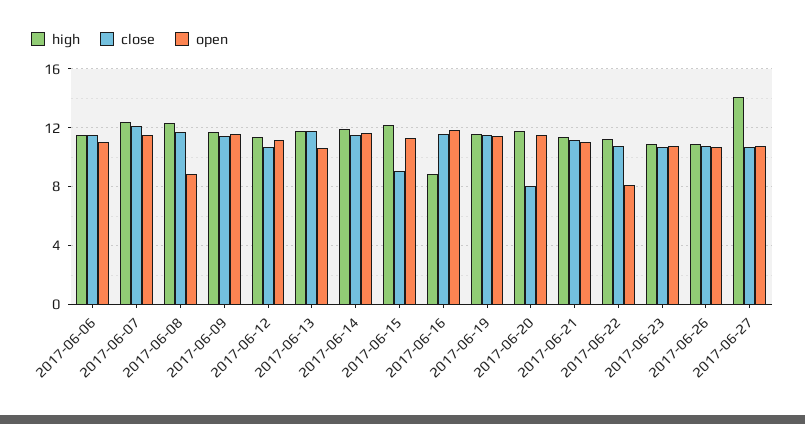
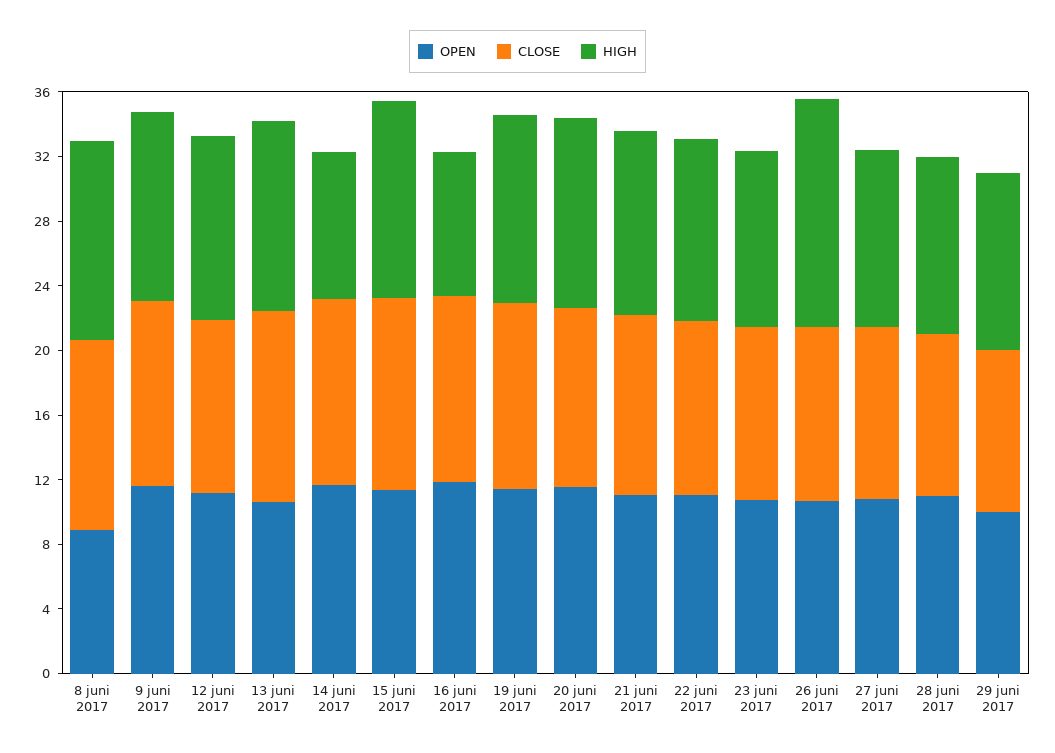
high, 2017-06-06: 11.5 -> none
close, 2017-06-06: 11.5 -> none
open, 2017-06-06: 11 -> none
high, 2017-06-07: 12.5 -> none
close, 2017-06-07: 12 -> none
open, 2017-06-07: 11.5 -> none
high, 2017-06-14: 12 -> 9
close, 2017-06-15: 9 -> 12
close, 2017-06-20: 8 -> 11
open, 2017-06-22: 8 -> 11
high, 2017-06-26: 11 -> 14
high, 2017-06-27: 14 -> 11
open, 28 juni 2017: none -> 11
close, 28 juni 2017: none -> 10
high, 28 juni 2017: none -> 11
open, 29 juni 2017: none -> 10
close, 29 juni 2017: none -> 10
high, 29 juni 2017: none -> 11

